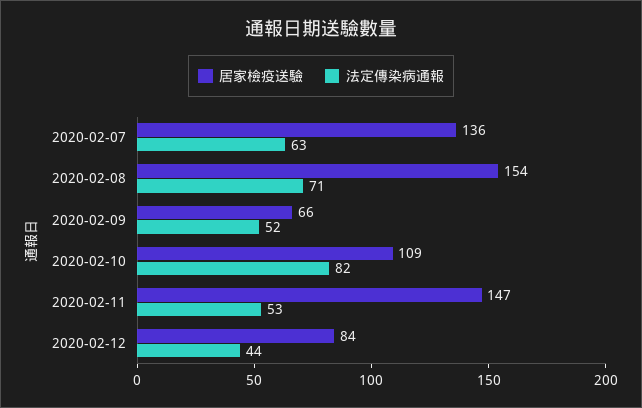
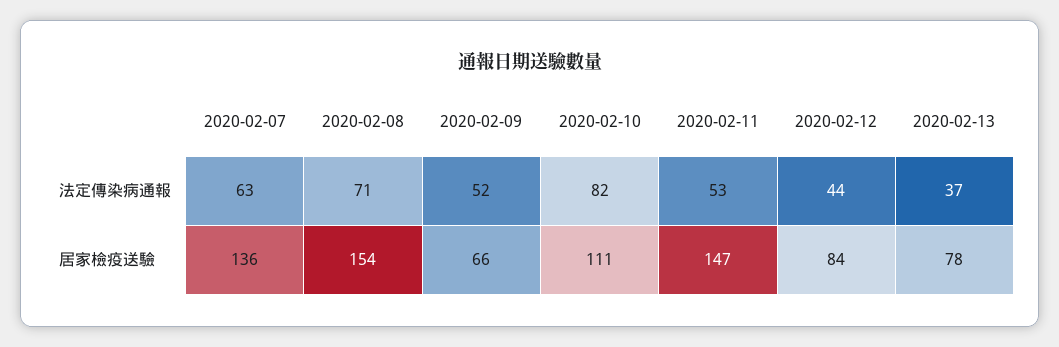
居家檢疫送驗, 2020-02-10: 109 -> 111
法定傳染病通報, 2020-02-13: none -> 37
居家檢疫送驗, 2020-02-13: none -> 78

